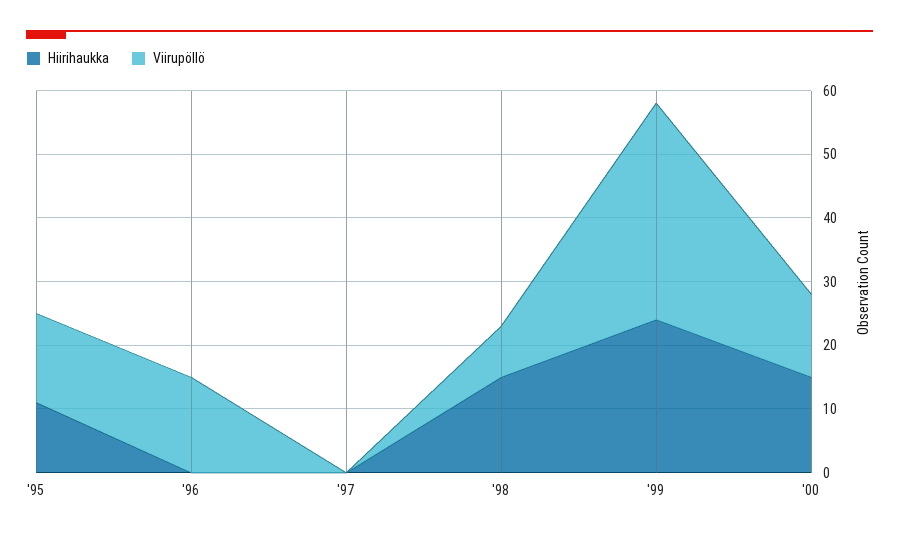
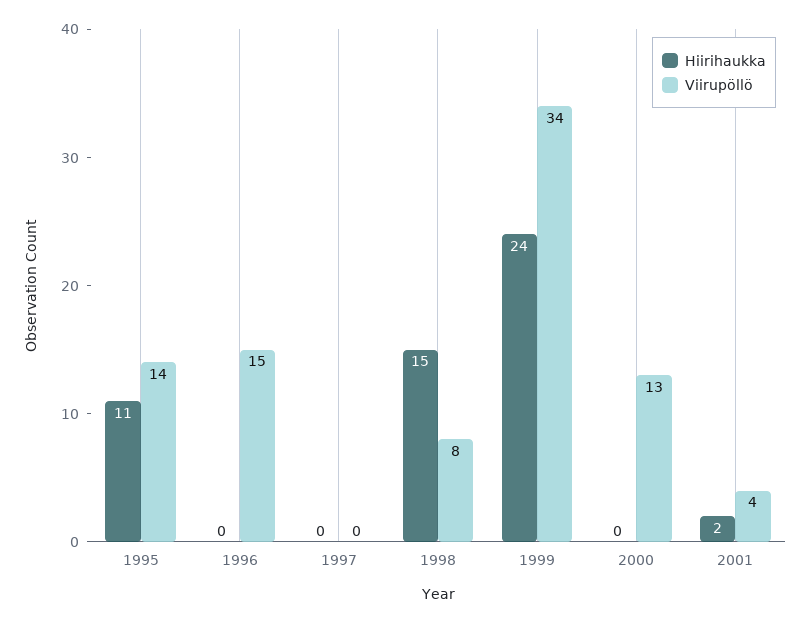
Hiirihaukka, '00: 15 -> 0
Hiirihaukka, 2001: none -> 2
Viirupöllö, 2001: none -> 4

